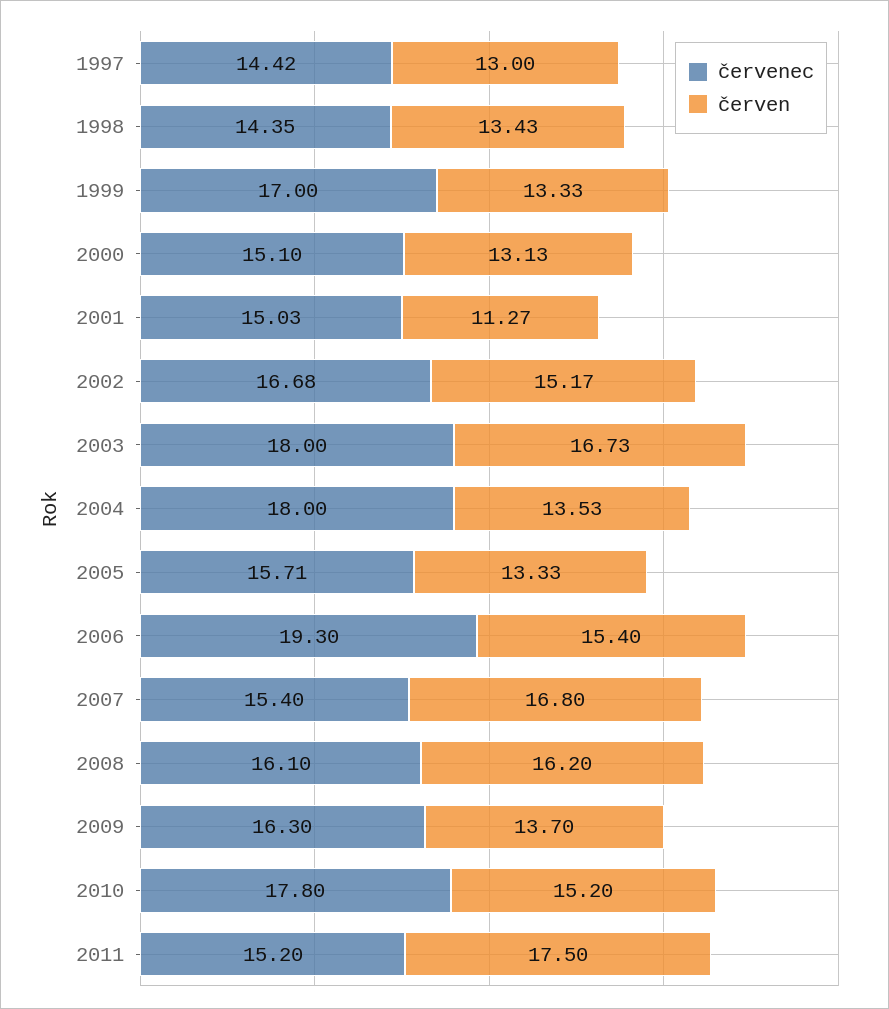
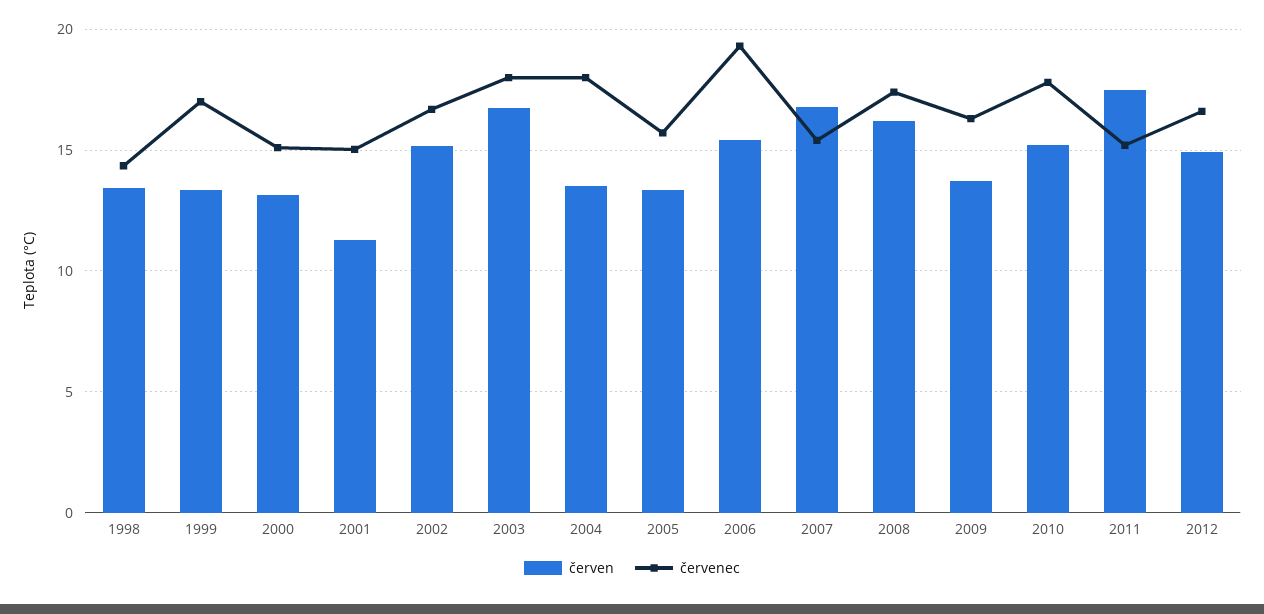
červenec, 1997: 14.42 -> none
červen, 1997: 13 -> none
červenec, 2008: 16.1 -> 17.5
červen, 2012: none -> 15
červenec, 2012: none -> 16.5

